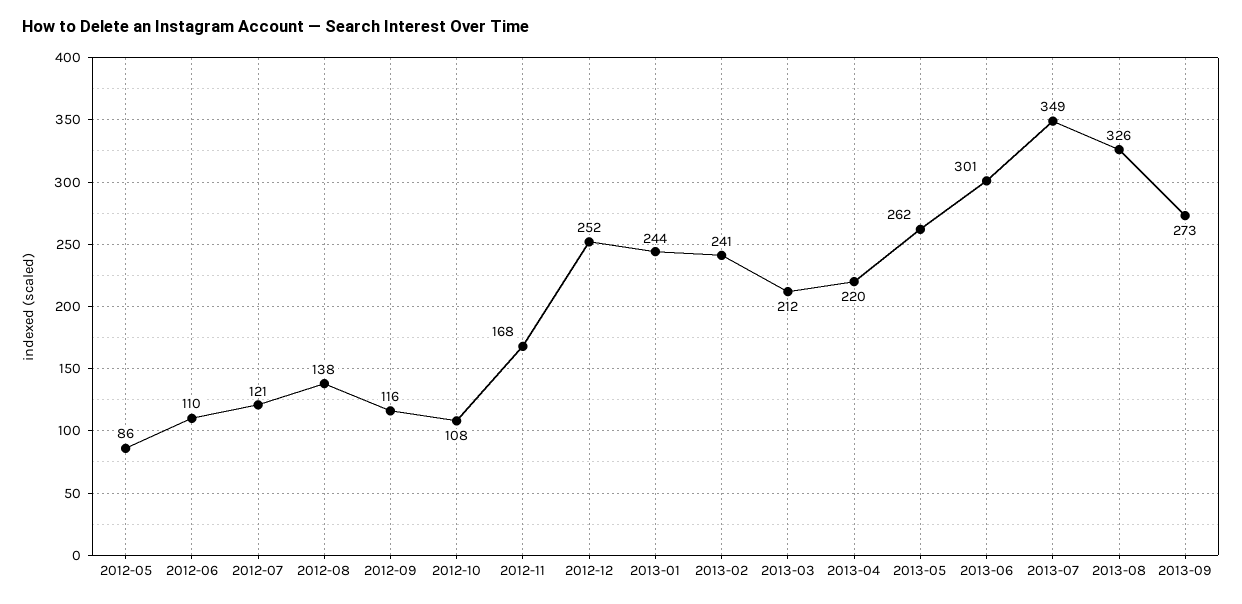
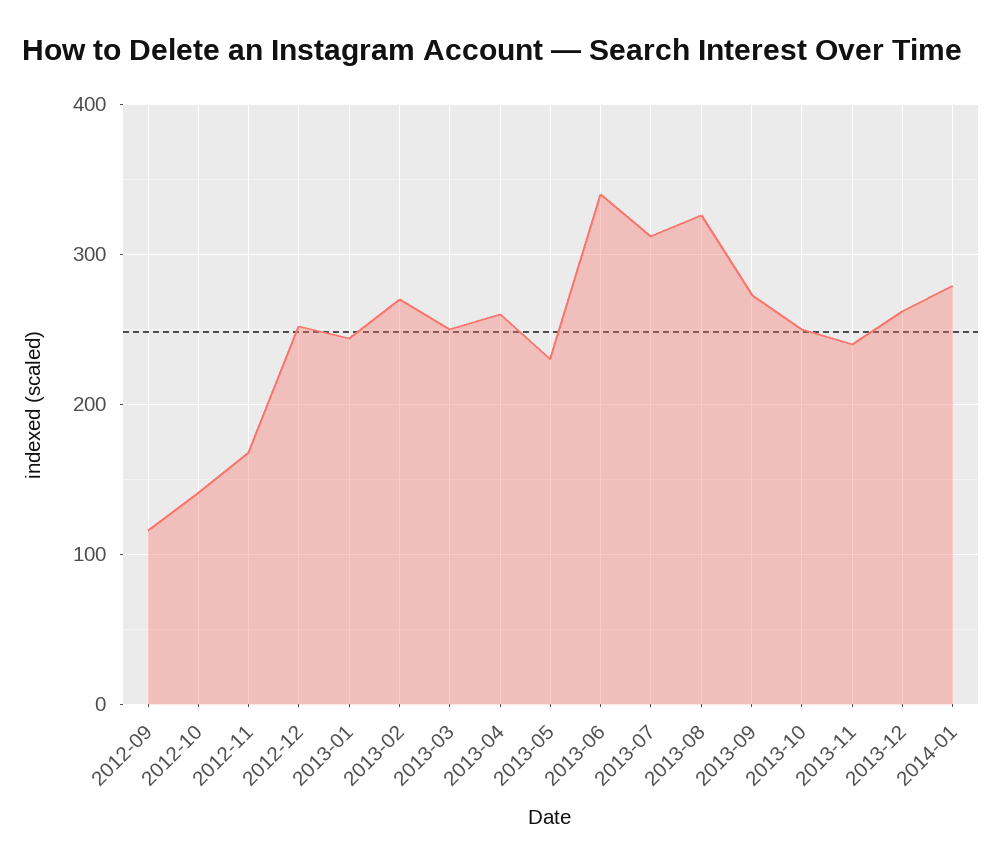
2012-05: 86 -> none
2012-06: 110 -> none
2012-07: 121 -> none
2012-08: 138 -> none
2012-10: 108 -> 140
2013-02: 241 -> 270
2013-03: 212 -> 250
2013-04: 220 -> 260
2013-05: 262 -> 230
2013-06: 301 -> 340
2013-07: 349 -> 310
2013-10: none -> 250
2013-11: none -> 240
2013-12: none -> 260
2014-01: none -> 280

